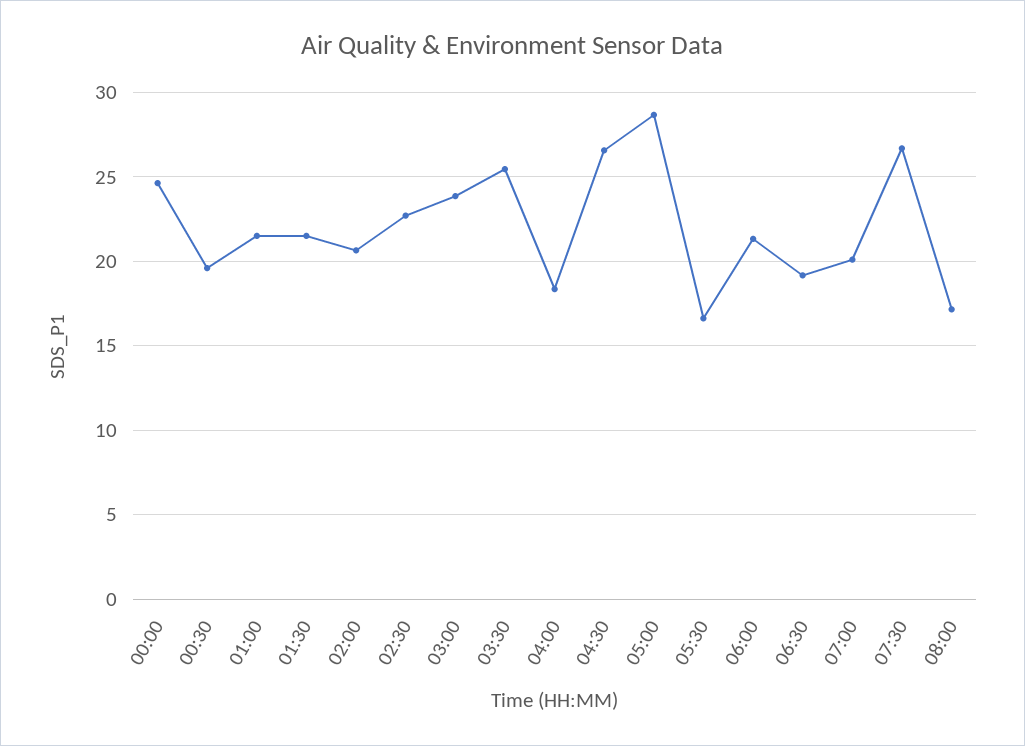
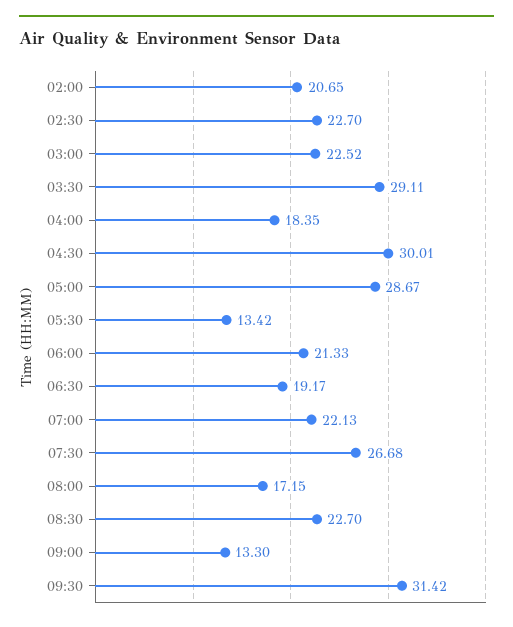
00:00: 24.5 -> none
00:30: 19.5 -> none
01:00: 21.5 -> none
01:30: 21.5 -> none
03:00: 24 -> 22.52
03:30: 25.5 -> 29.11
04:30: 26.5 -> 30.01
05:30: 16.5 -> 13.42
07:00: 20 -> 22.13
08:30: none -> 22.7
09:00: none -> 13.3
09:30: none -> 31.42

